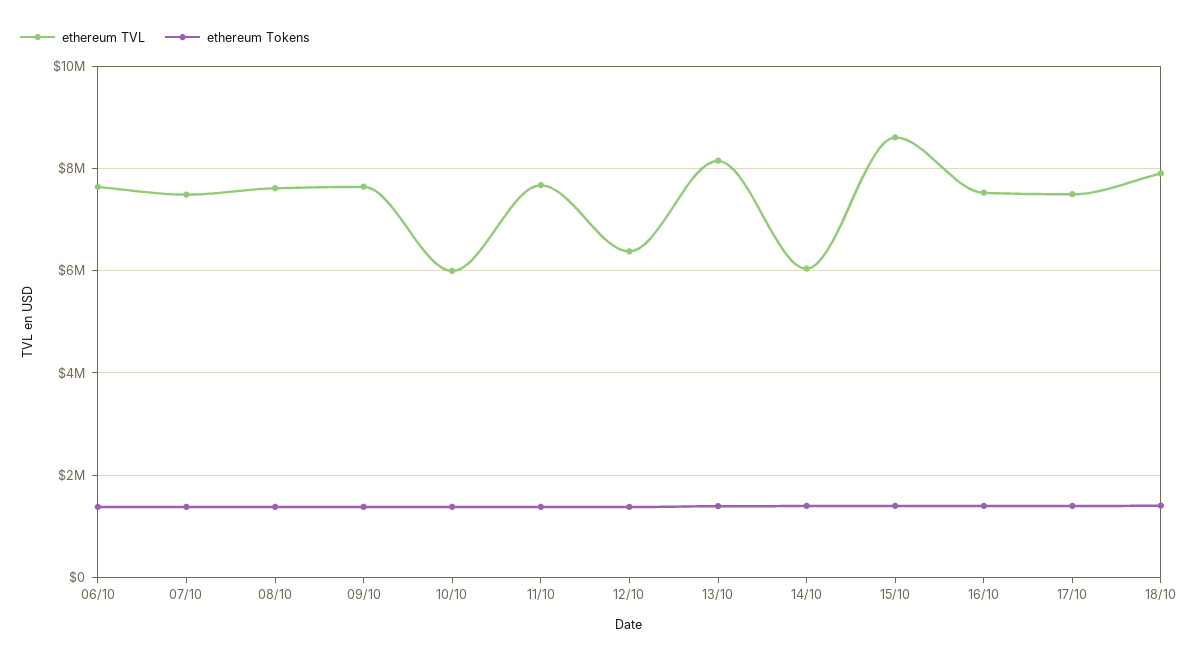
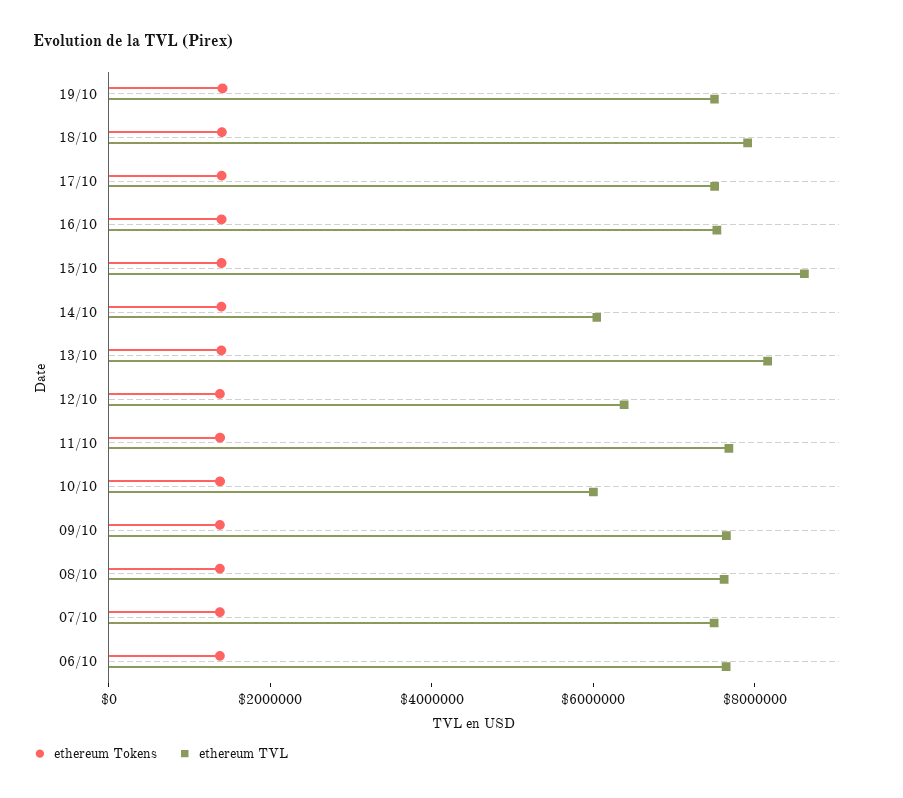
ethereum Tokens, 19/10: none -> 1500000
ethereum TVL, 19/10: none -> 7500000

